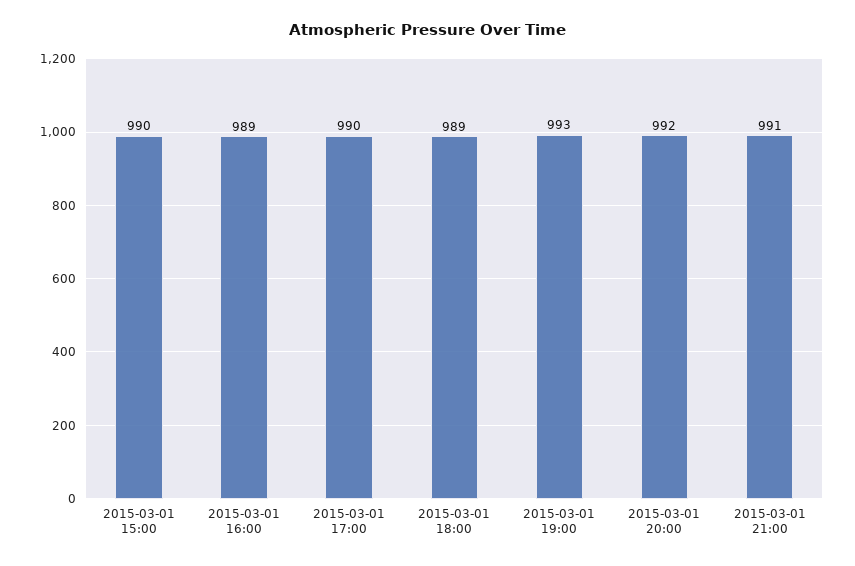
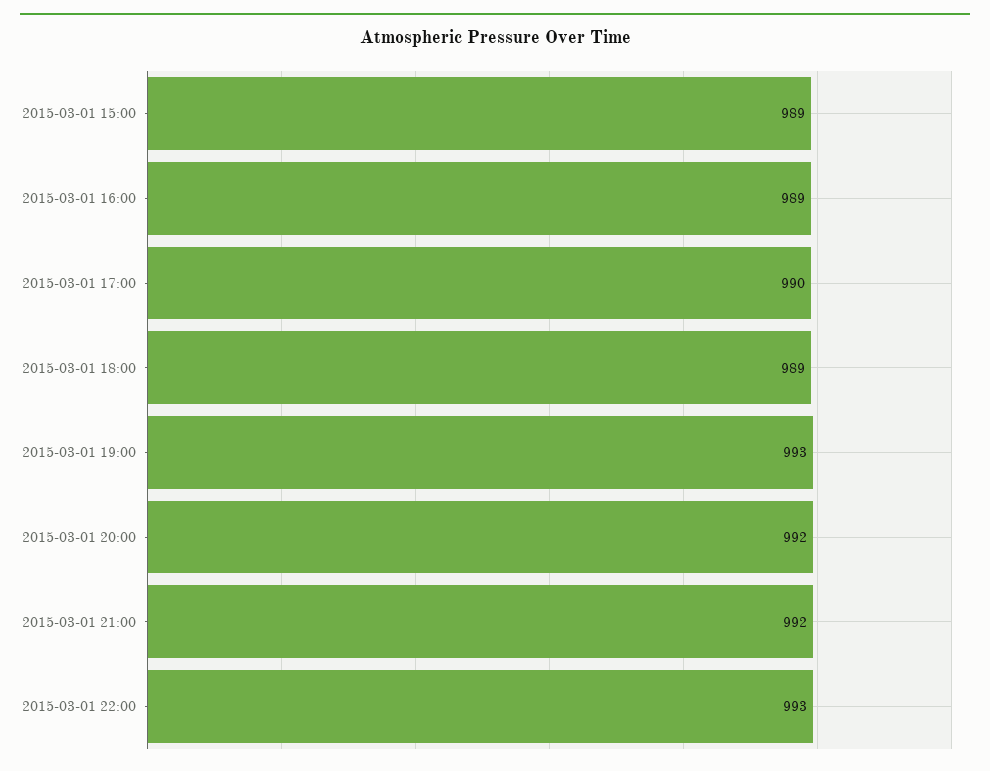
2015-03-01 15:00: 990 -> 989
2015-03-01 21:00: 991 -> 992
2015-03-01 22:00: none -> 993

